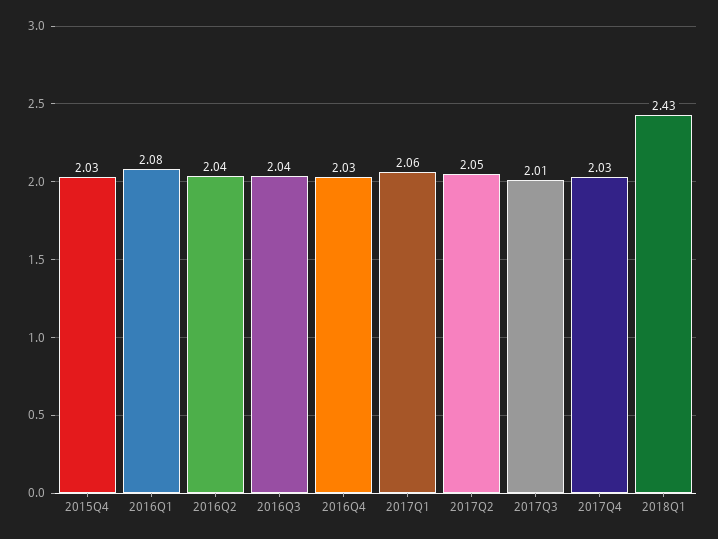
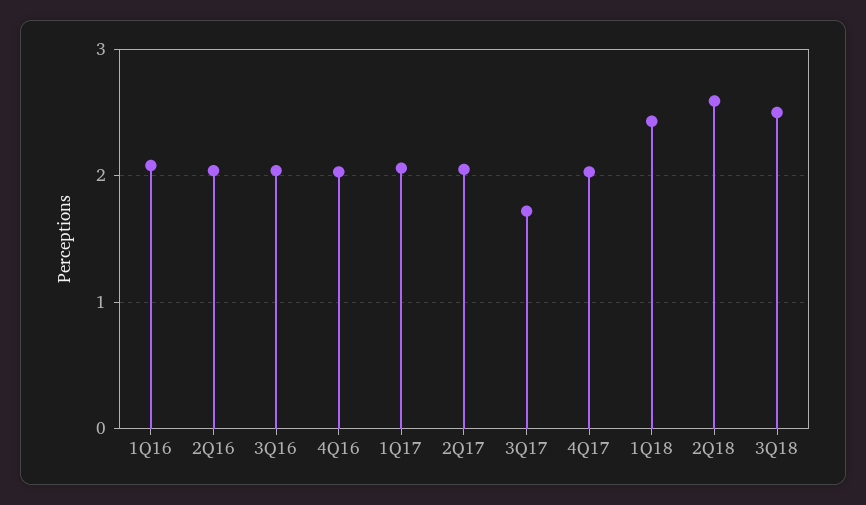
2015Q4: 2.03 -> none
2017Q3: 2.01 -> 1.7
2Q18: none -> 2.6
3Q18: none -> 2.5

